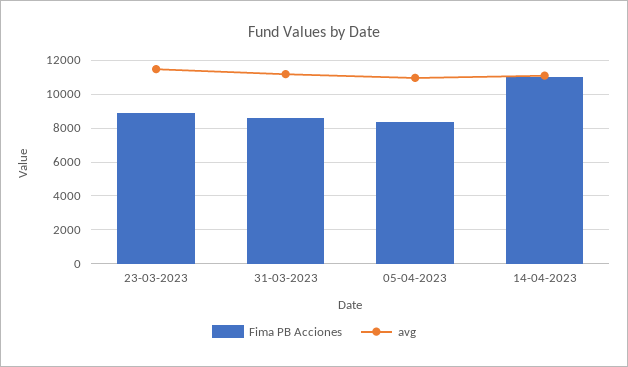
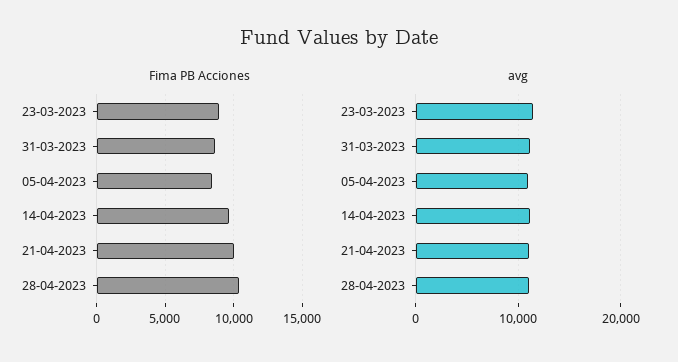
Fima PB Acciones, 14-04-2023: 11000 -> 9500
Fima PB Acciones, 21-04-2023: none -> 10000
Fima PB Acciones, 28-04-2023: none -> 10500
avg, 21-04-2023: none -> 11000
avg, 28-04-2023: none -> 11000

